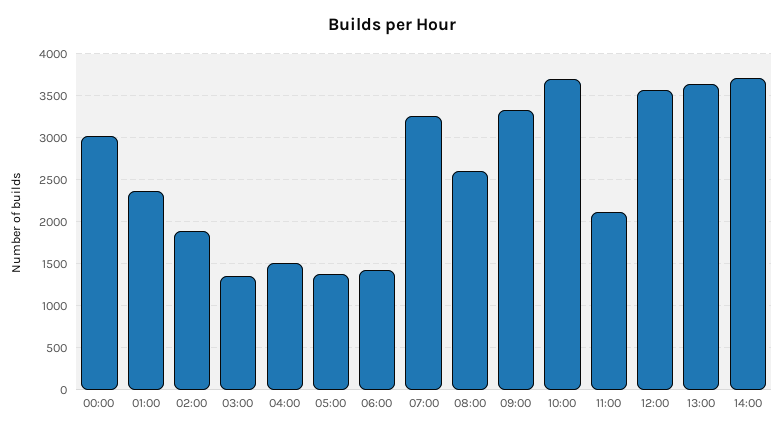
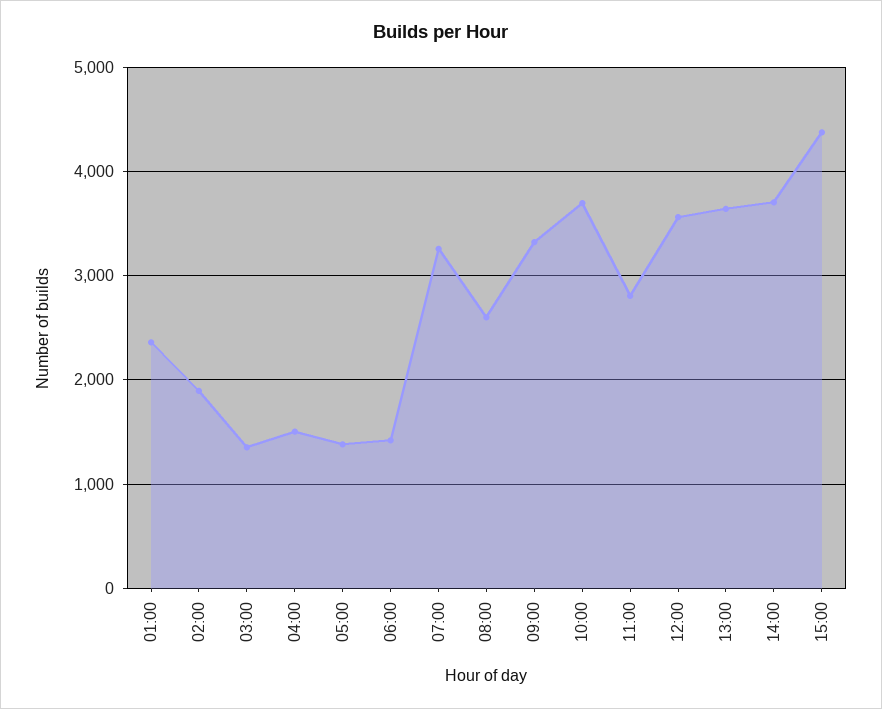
00:00: 3000 -> none
11:00: 2100 -> 2800
15:00: none -> 4400

